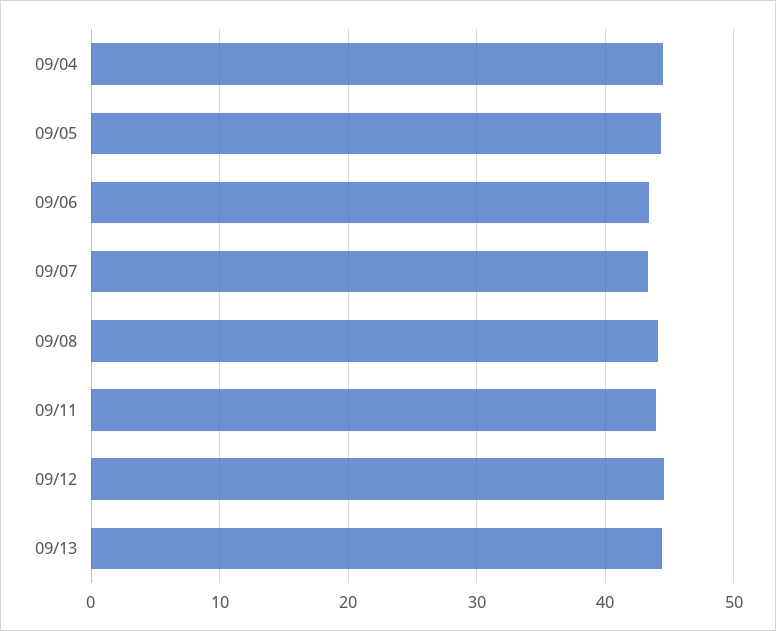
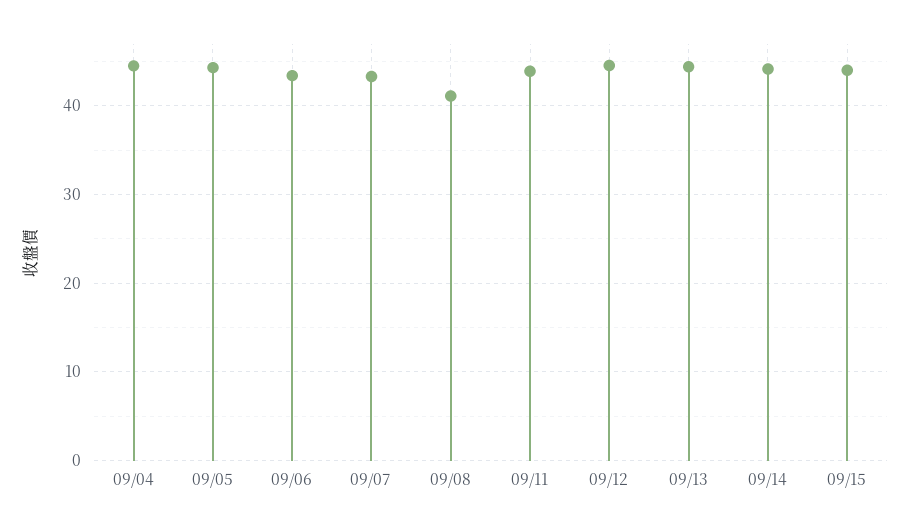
09/08: 44 -> 41
09/14: none -> 44
09/15: none -> 44

